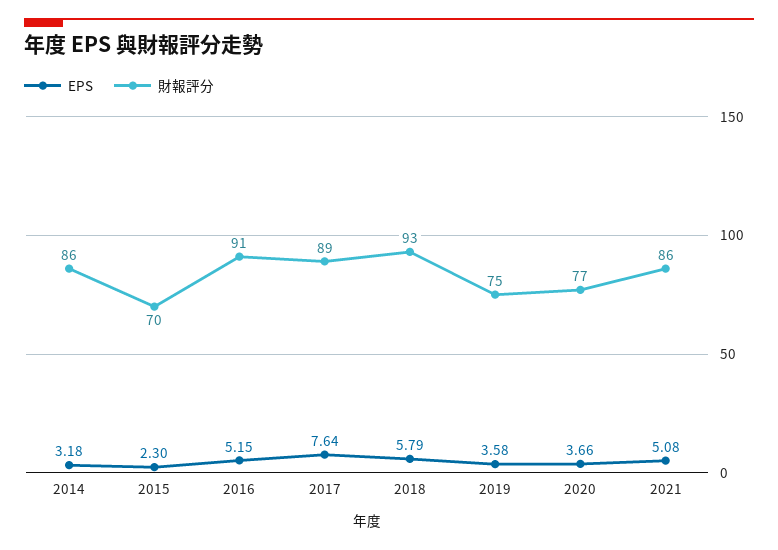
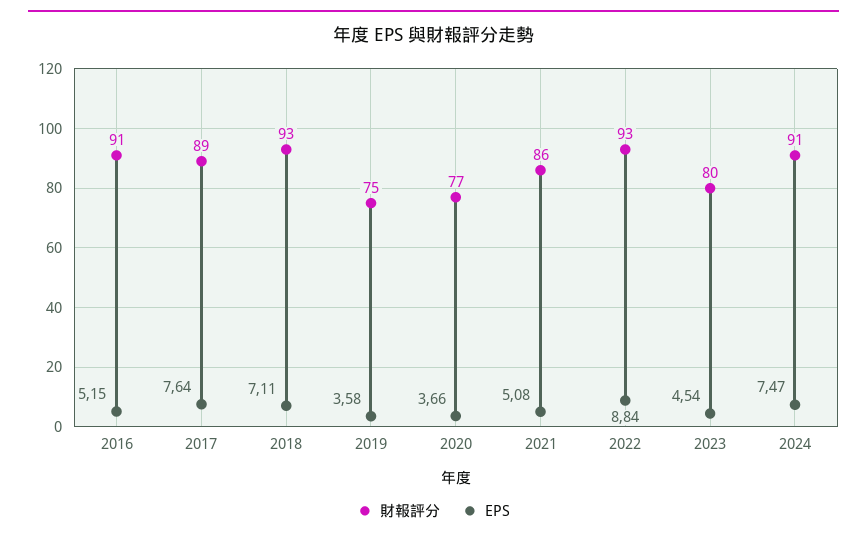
EPS, 2014: 3.18 -> none
財報評分, 2014: 86 -> none
EPS, 2015: 2.3 -> none
財報評分, 2015: 70 -> none
EPS, 2018: 5.79 -> 7.11
財報評分, 2022: none -> 93
EPS, 2022: none -> 8.84
財報評分, 2023: none -> 80
EPS, 2023: none -> 4.54
財報評分, 2024: none -> 91
EPS, 2024: none -> 7.47

